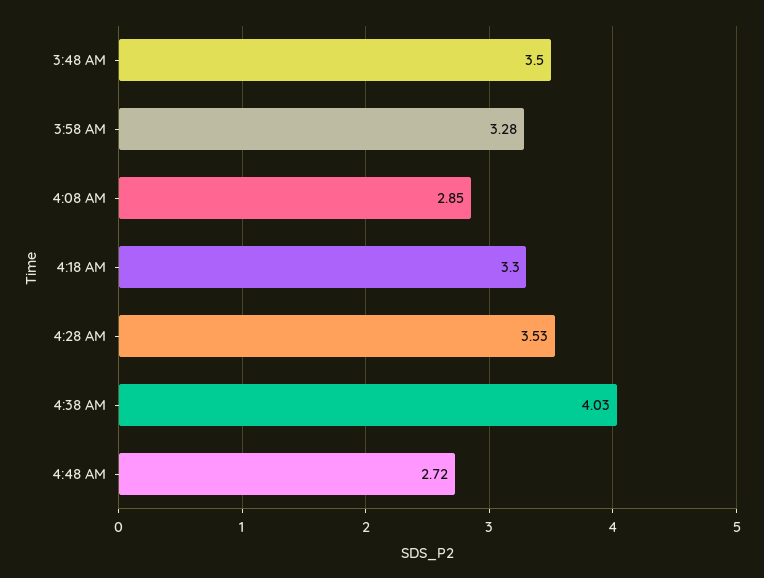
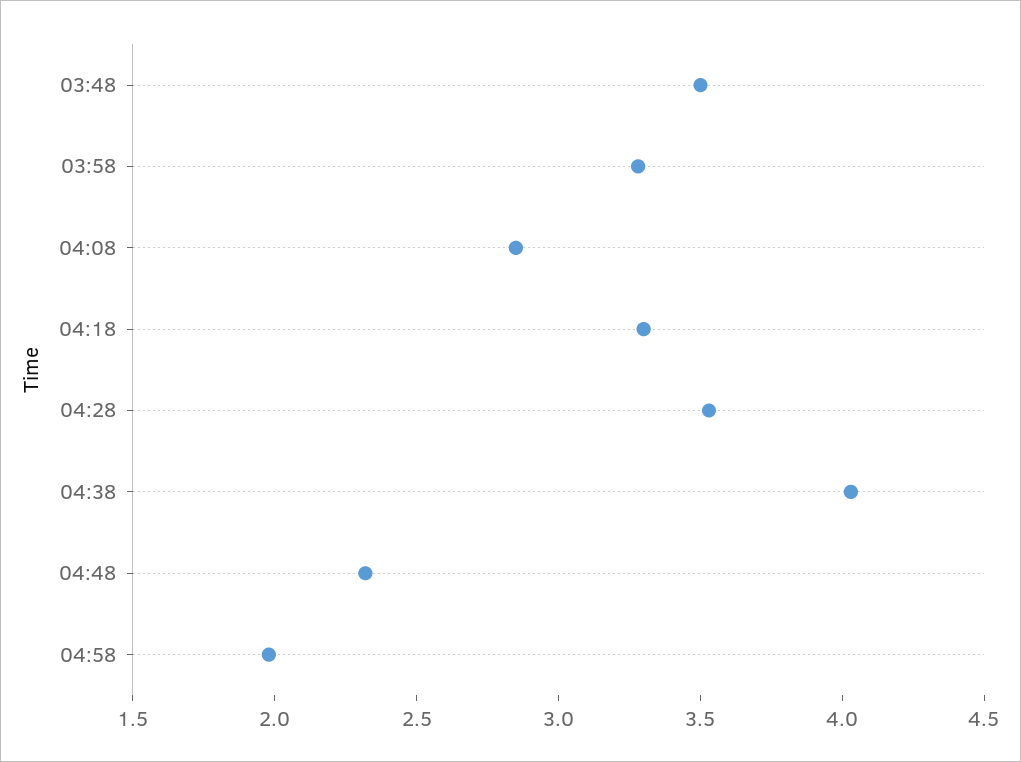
4:48 AM: 2.72 -> 2.3
04:58: none -> 2

